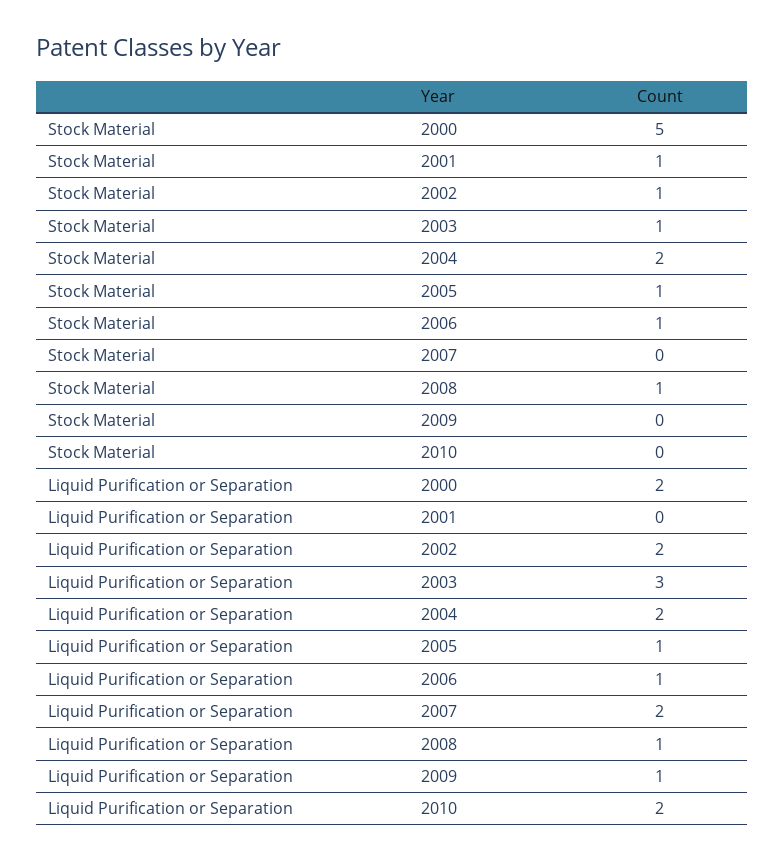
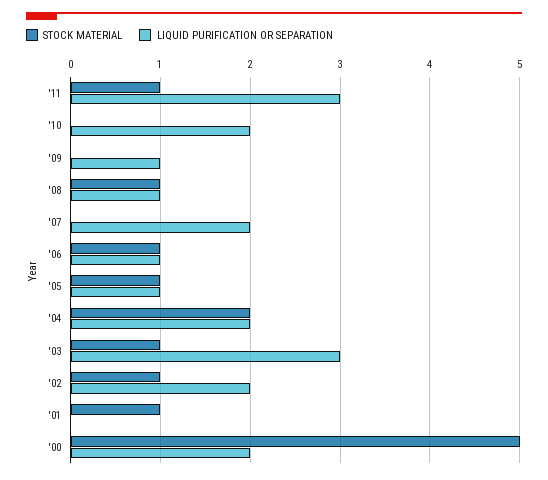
Stock Material, '11: none -> 1
Liquid Purification or Separation, '11: none -> 3

